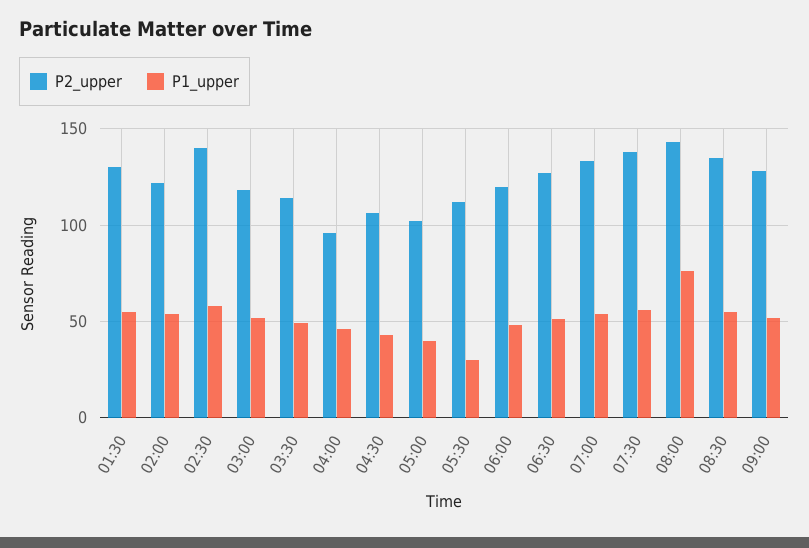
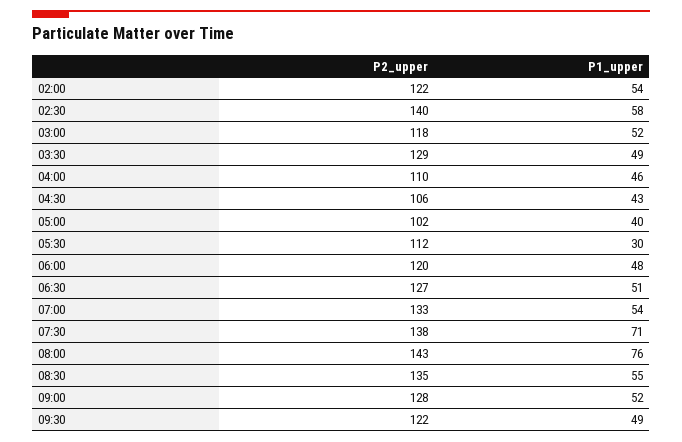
P2_upper, 01:30: 130 -> none
P1_upper, 01:30: 55 -> none
P2_upper, 03:30: 115 -> 129
P2_upper, 04:00: 95 -> 110
P1_upper, 07:30: 55 -> 71
P2_upper, 09:30: none -> 122
P1_upper, 09:30: none -> 49

